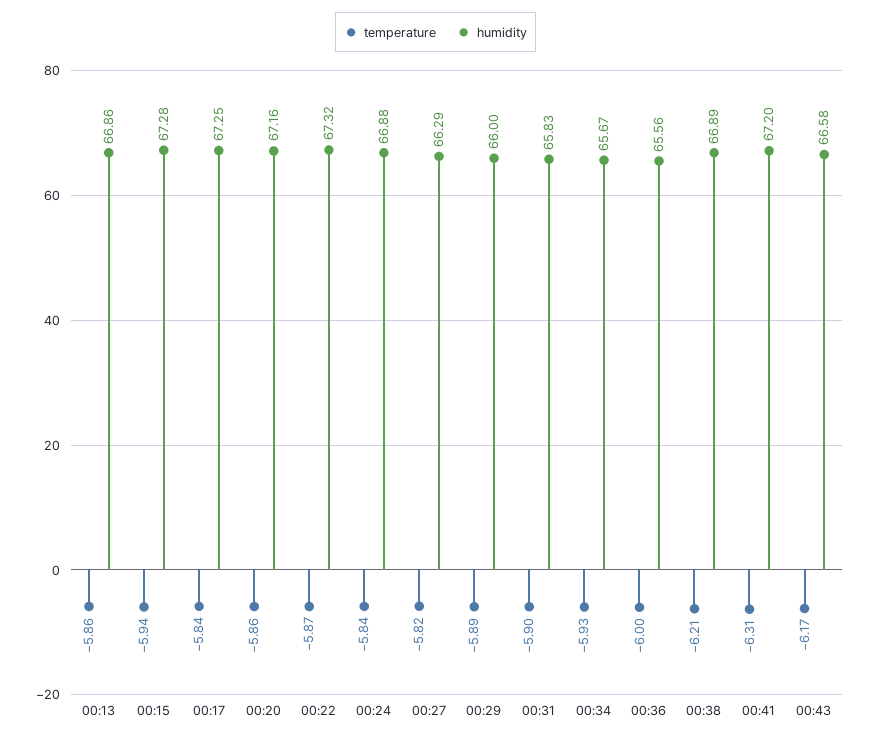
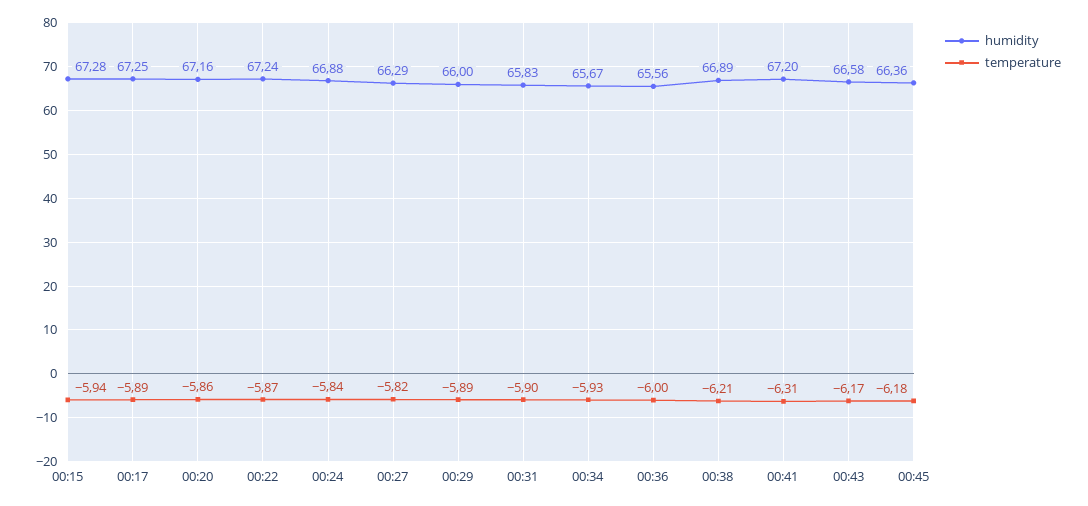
temperature, 00:13: -5.86 -> none
humidity, 00:13: 66.86 -> none
temperature, 00:17: -5.84 -> -5.89
humidity, 00:22: 67.32 -> 67.24
humidity, 00:45: none -> 66.36
temperature, 00:45: none -> -6.18

